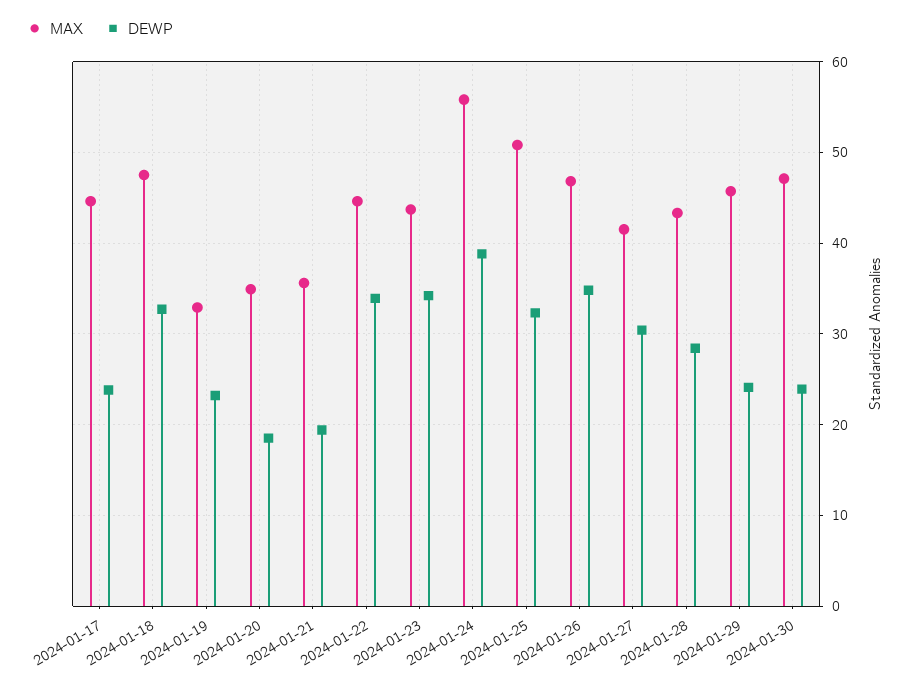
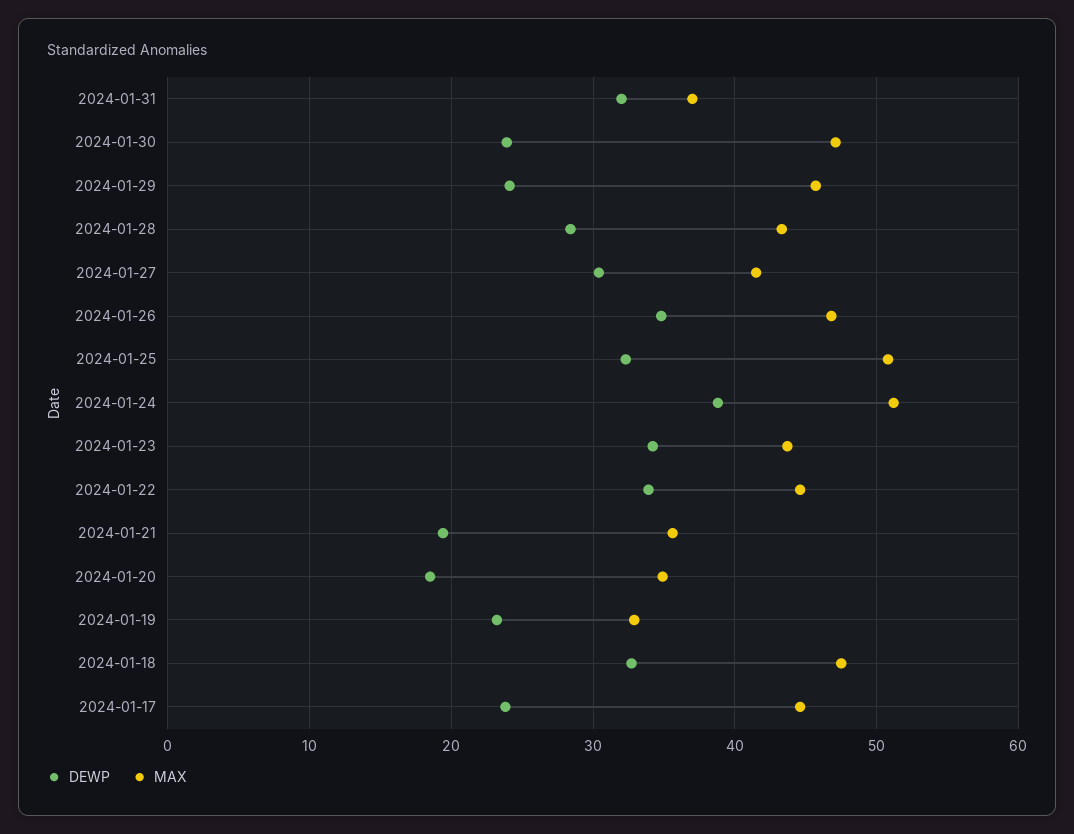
MAX, 2024-01-24: 56 -> 51
DEWP, 2024-01-31: none -> 32
MAX, 2024-01-31: none -> 37

